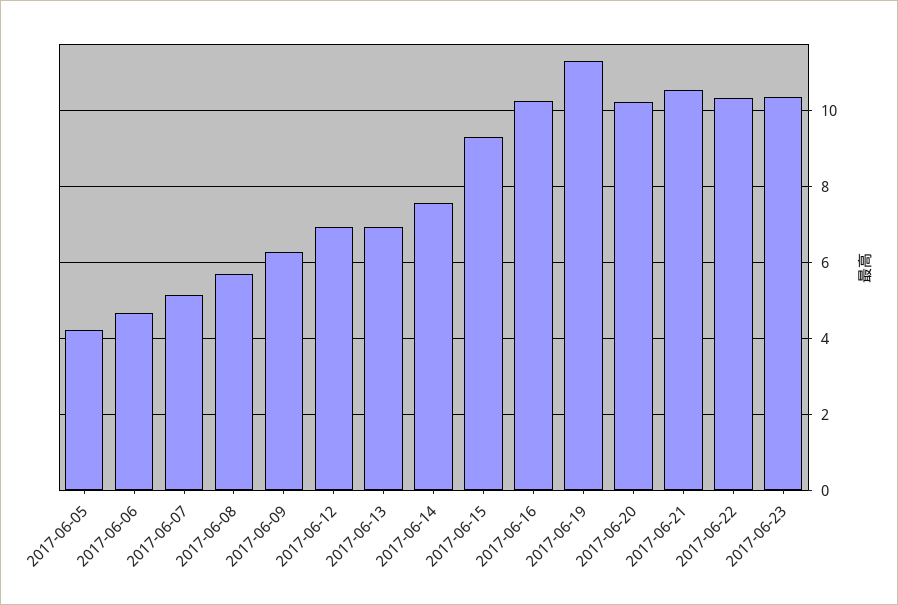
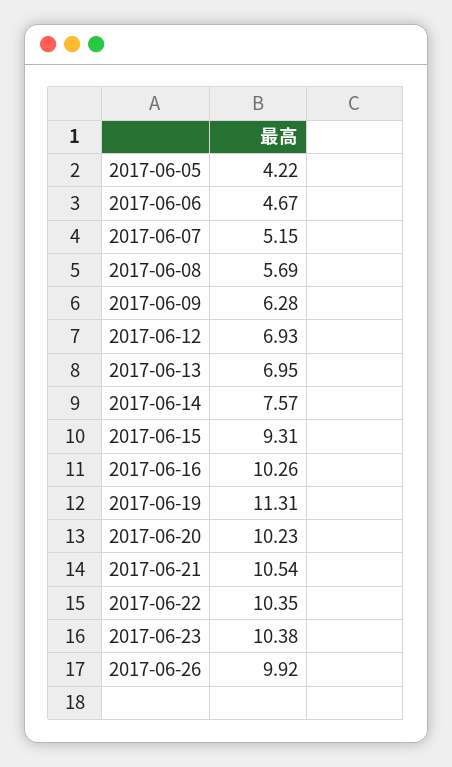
2017-06-26: none -> 9.92

